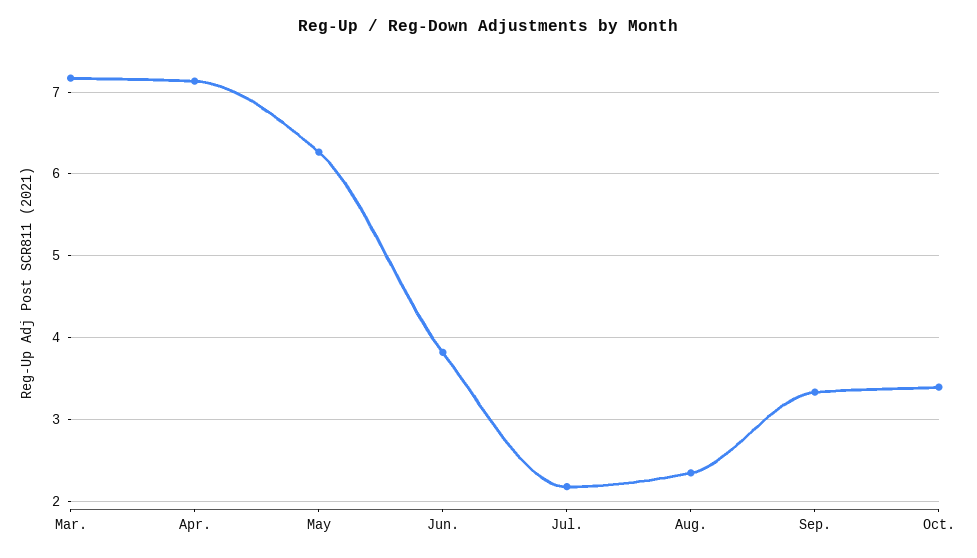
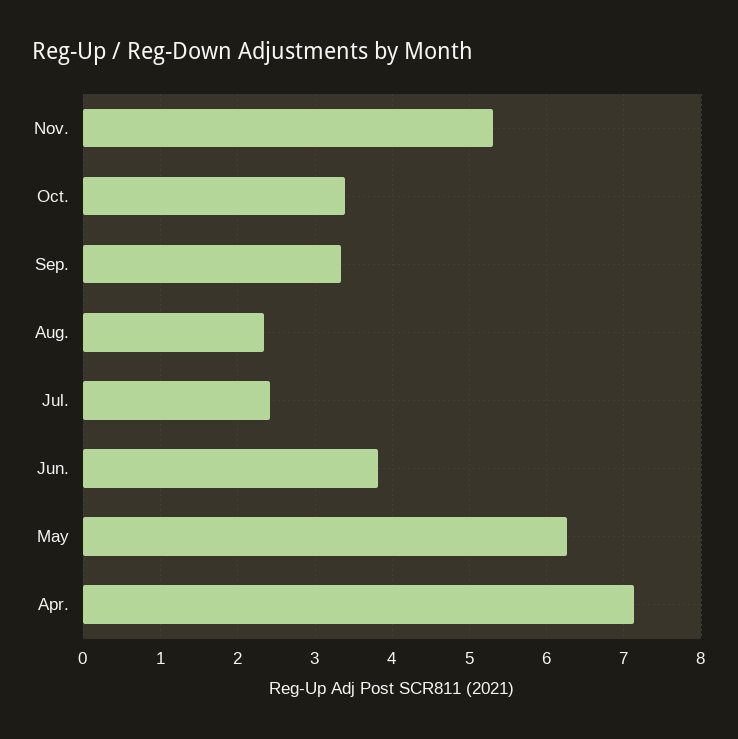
Mar.: 7.2 -> none
Jul.: 2.2 -> 2.4
Nov.: none -> 5.3

